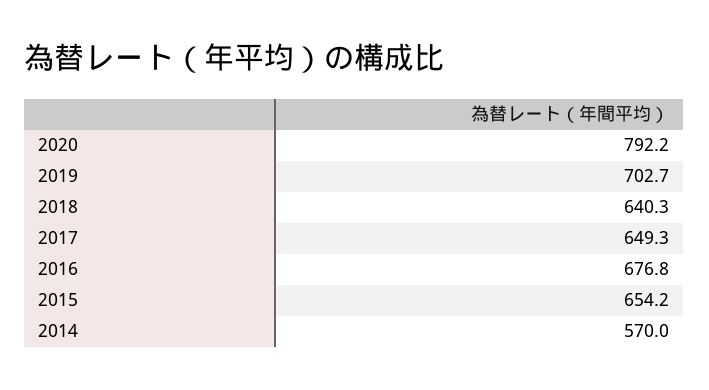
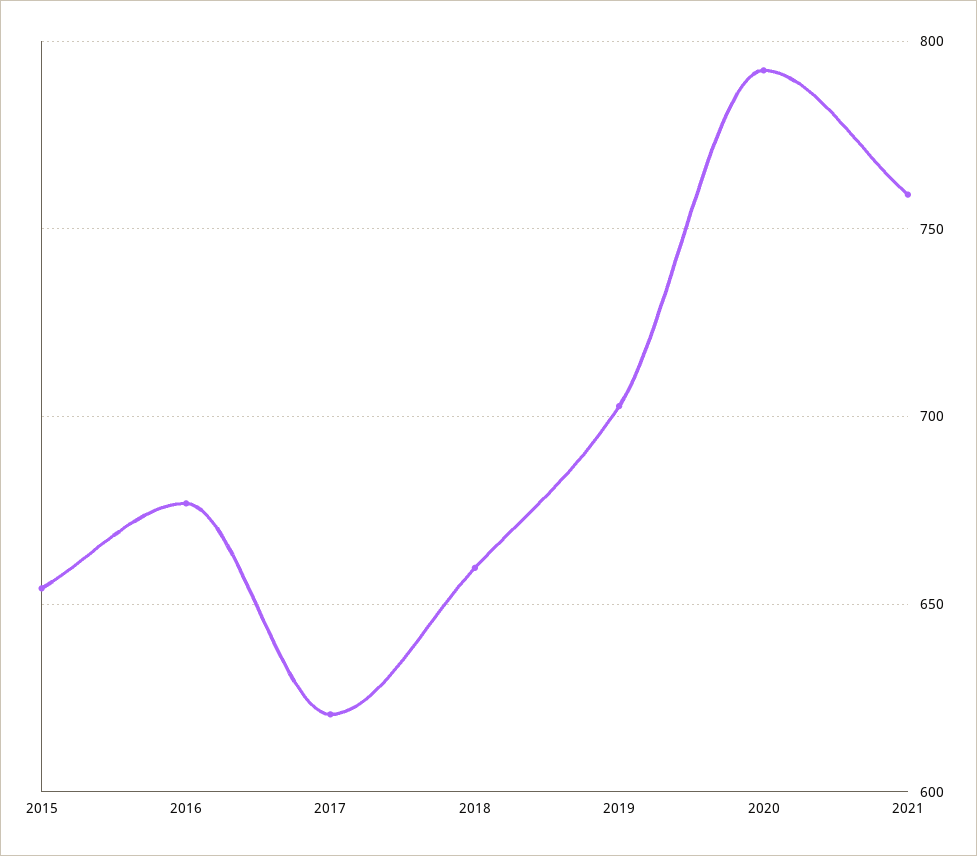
2018: 640.3 -> 660
2017: 649.3 -> 620
2014: 570 -> none
2021: none -> 760

